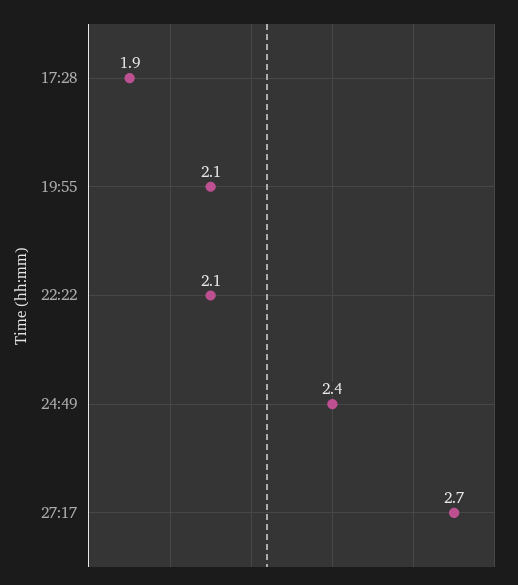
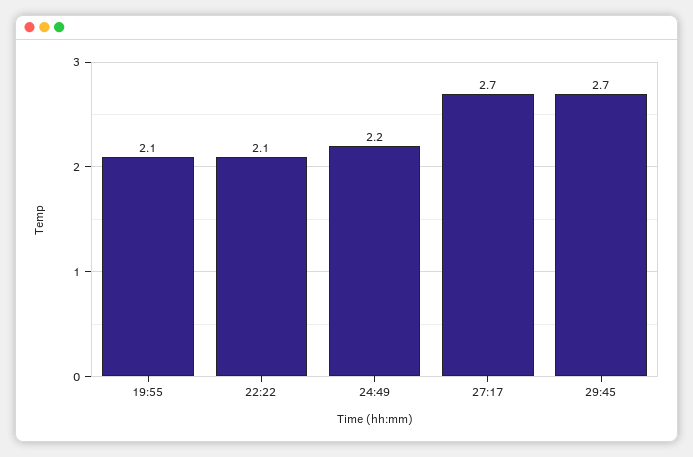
17:28: 1.9 -> none
24:49: 2.4 -> 2.2
29:45: none -> 2.7

